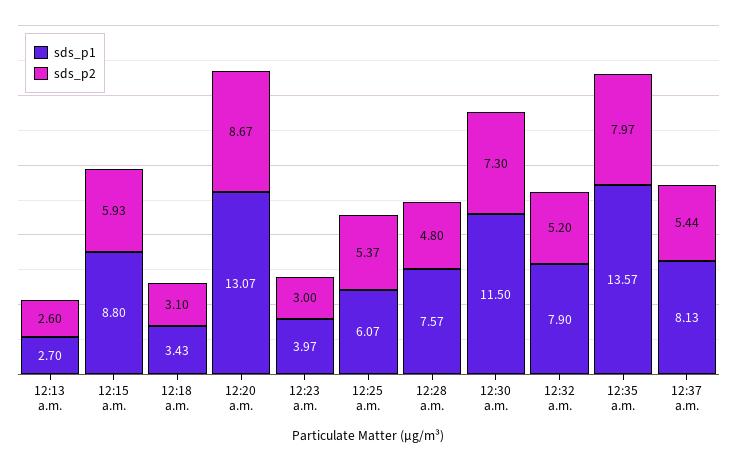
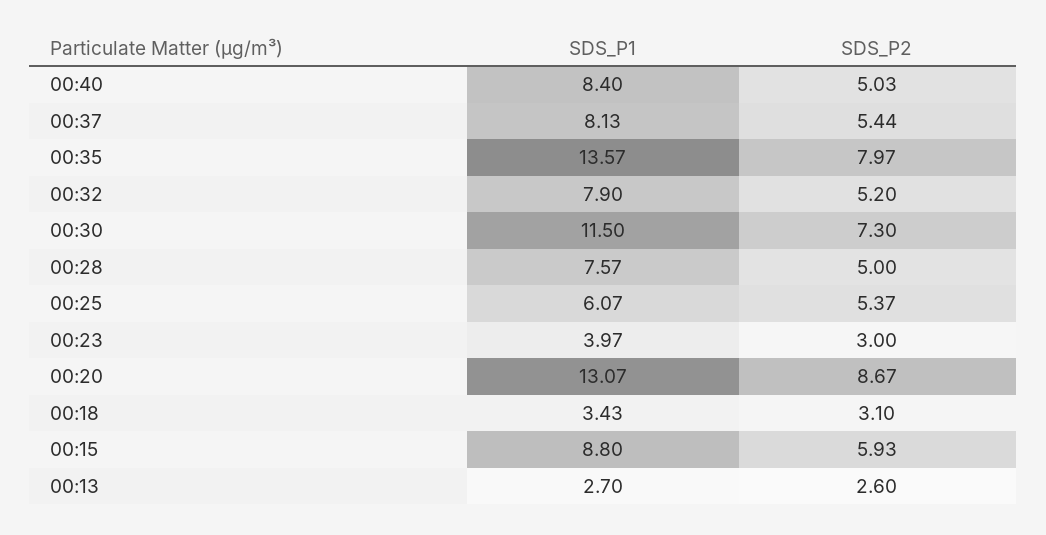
sds_p2, 12:28 a.m.: 4.8 -> 5
sds_p1, 00:40: none -> 8.4
sds_p2, 00:40: none -> 5.03

